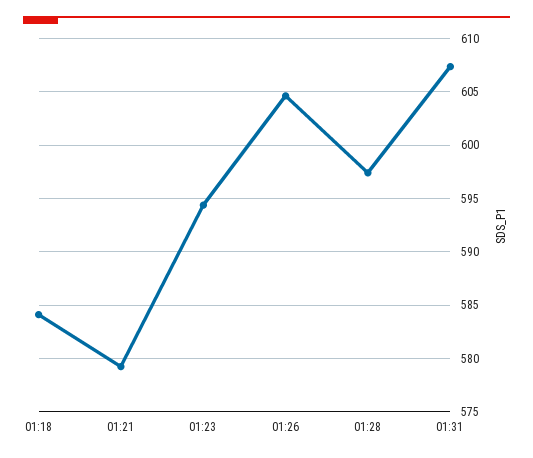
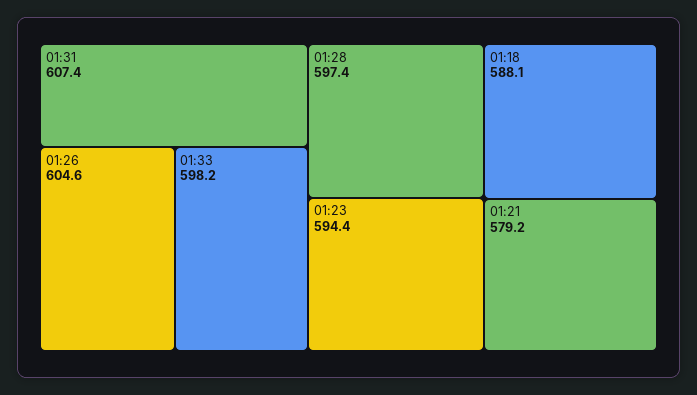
01:18: 584 -> 588.1
01:33: none -> 598.2

